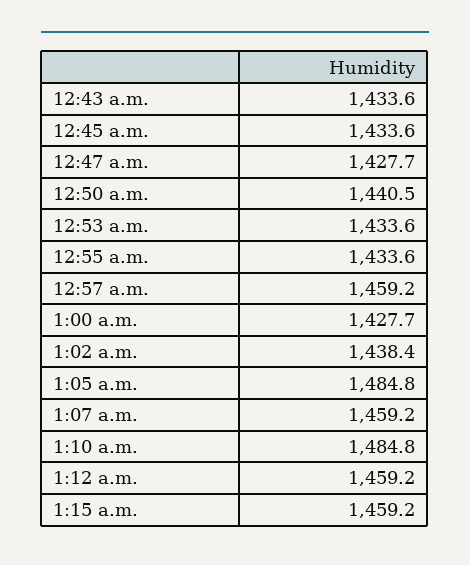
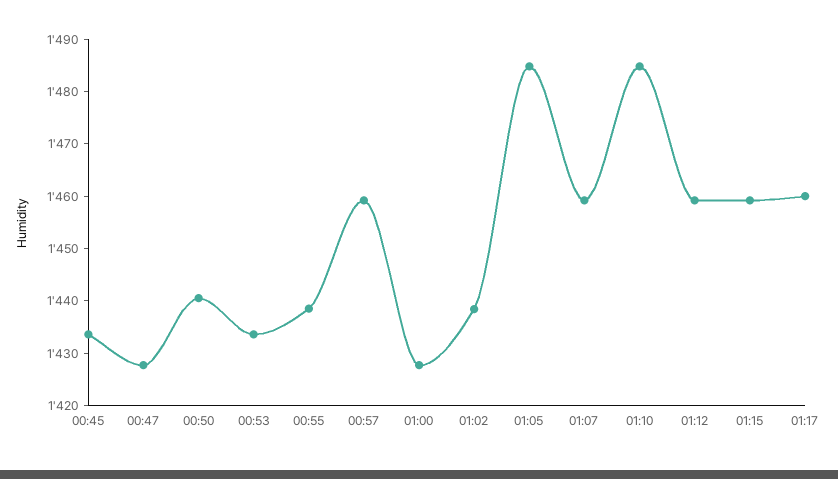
12:43 a.m.: 1433.6 -> none
12:55 a.m.: 1433.6 -> 1438
01:17: none -> 1460

